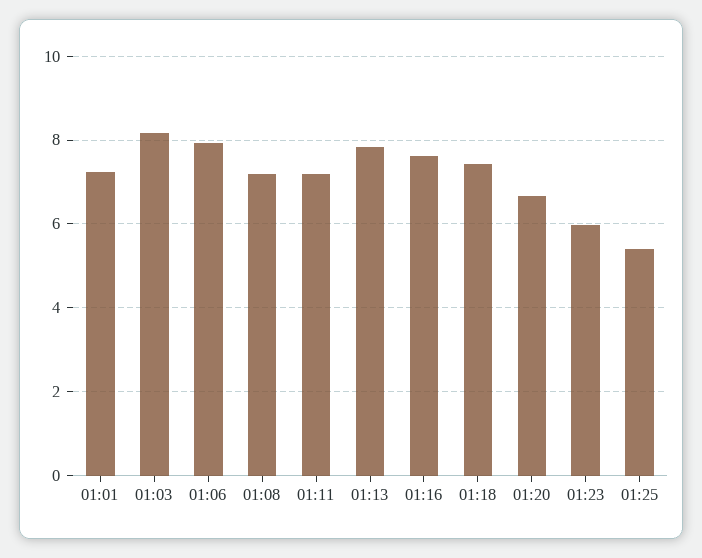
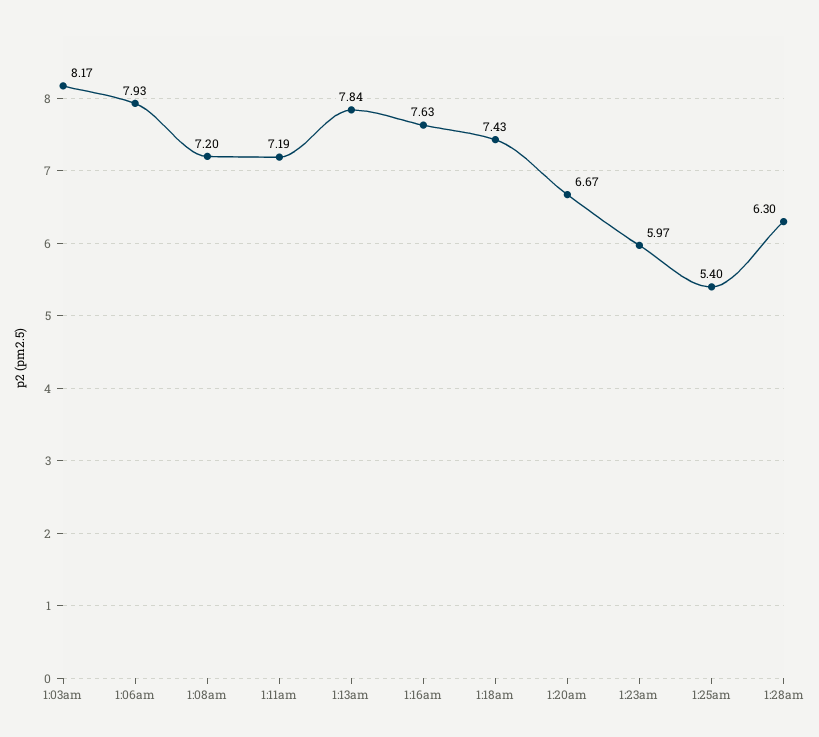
01:01: 7.2 -> none
1:28am: none -> 6.3

